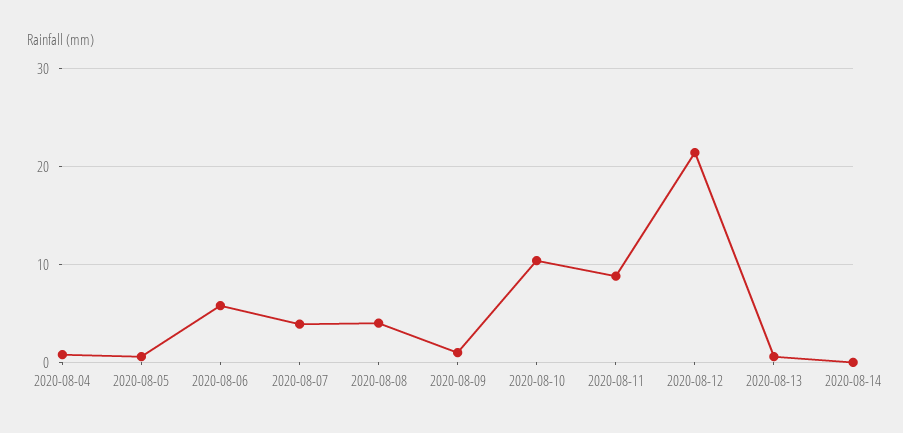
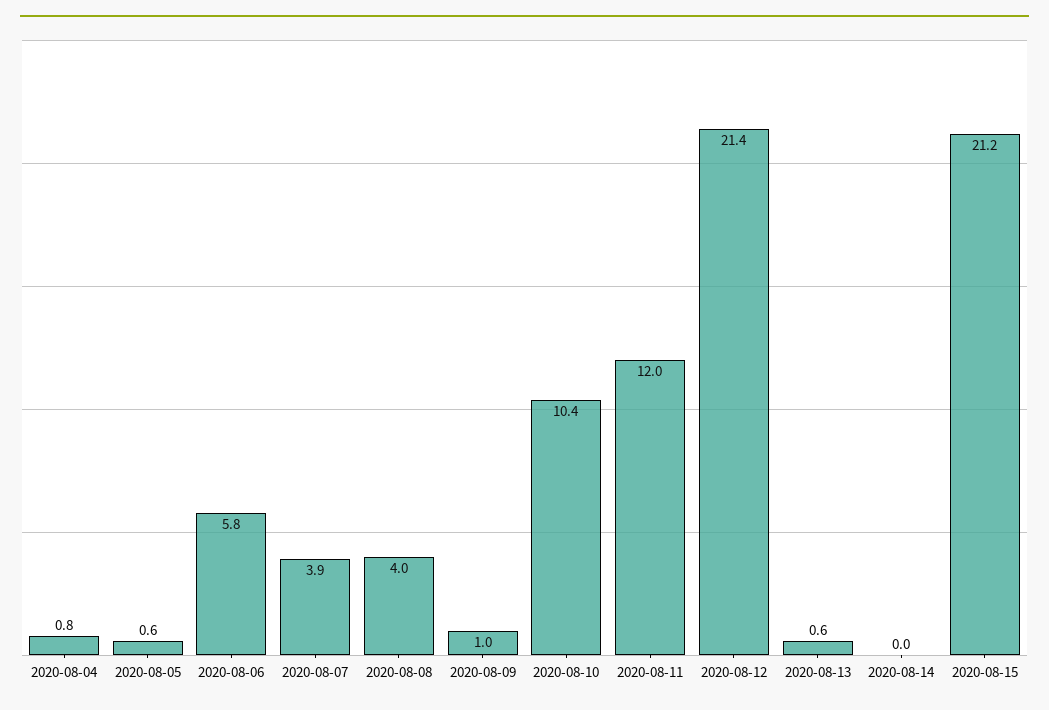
2020-08-11: 9 -> 12
2020-08-15: none -> 21.2

